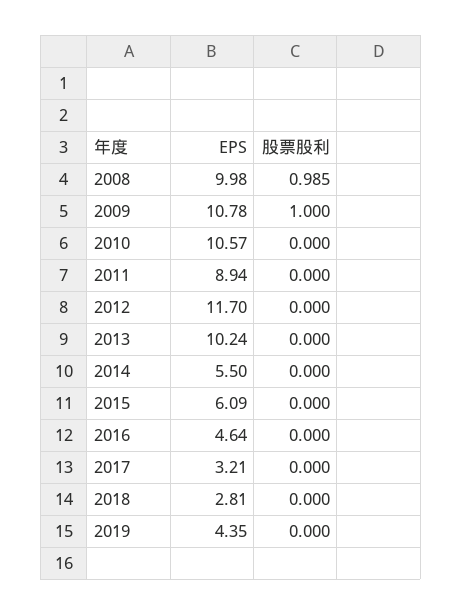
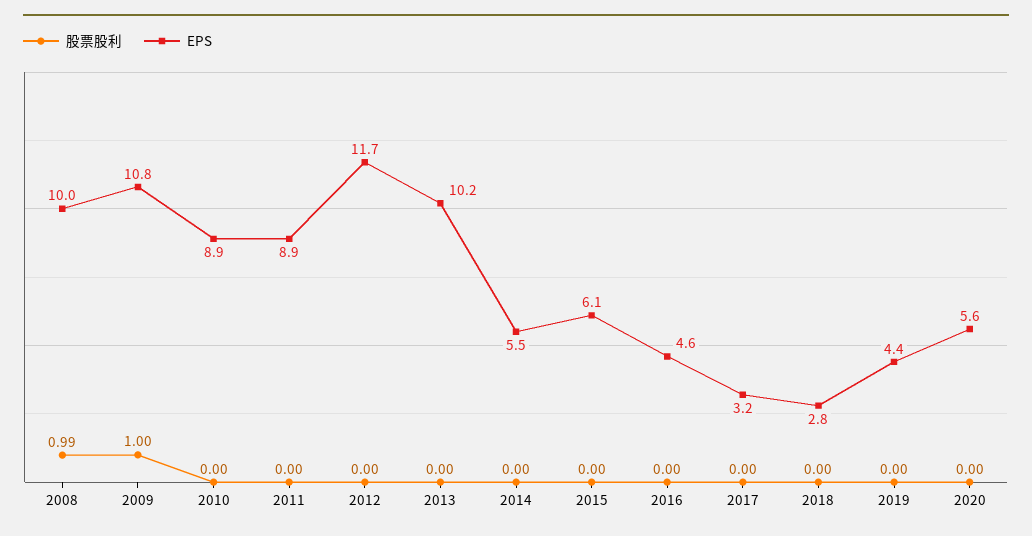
EPS, 2010: 10.57 -> 8.9
股票股利, 2020: none -> 0
EPS, 2020: none -> 5.6

